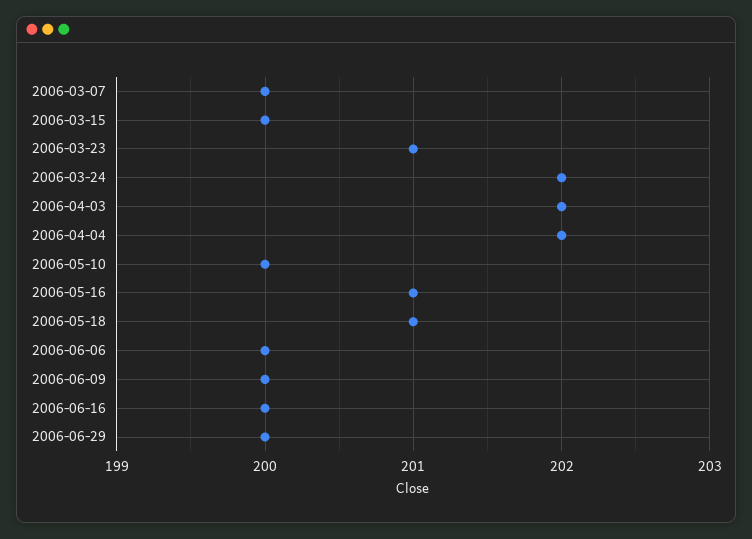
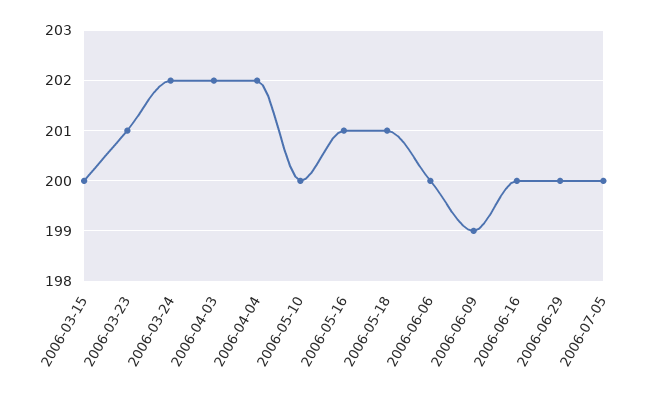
2006-03-07: 200 -> none
2006-06-09: 200 -> 199
2006-07-05: none -> 200

